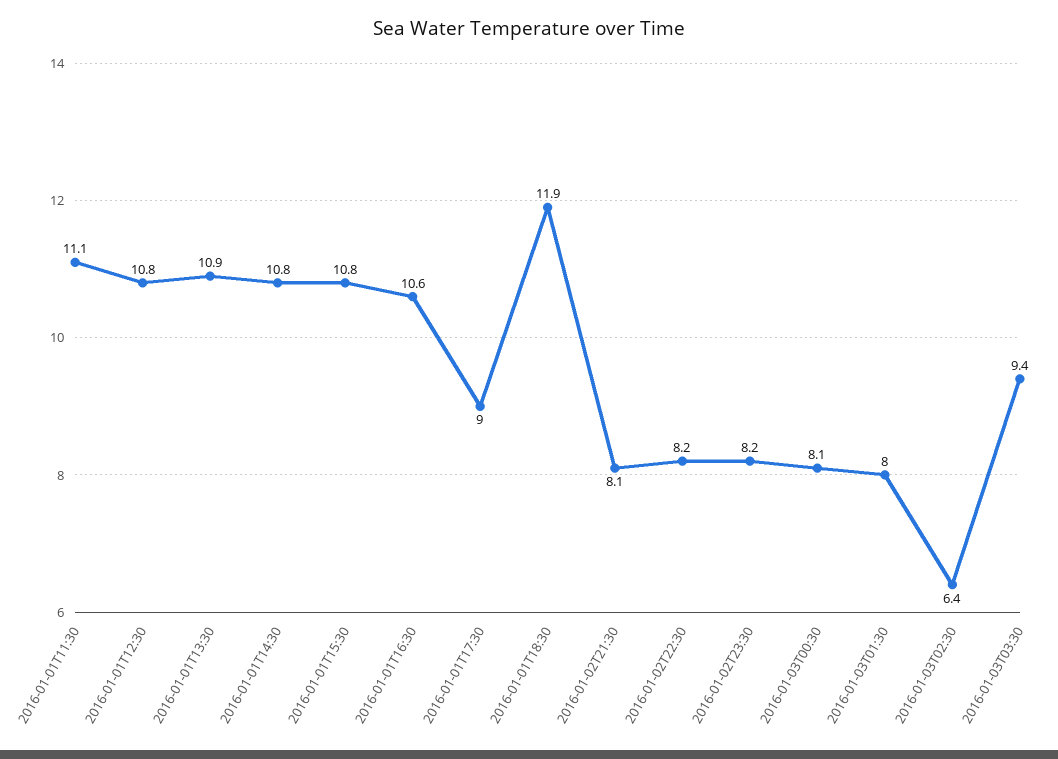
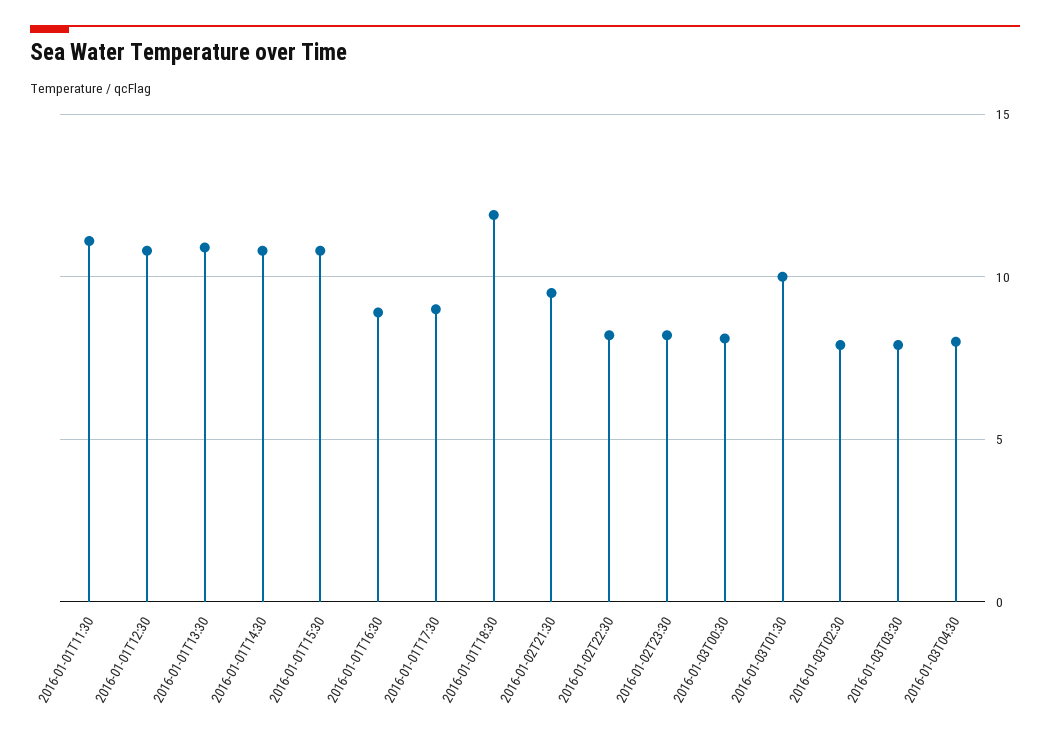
2016-01-01T16:30: 10.6 -> 9
2016-01-02T21:30: 8.1 -> 9.5
2016-01-03T01:30: 8 -> 10
2016-01-03T02:30: 6.4 -> 8
2016-01-03T03:30: 9.4 -> 8
2016-01-03T04:30: none -> 8

